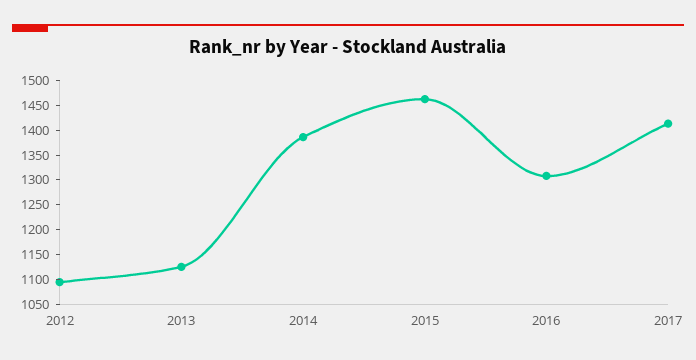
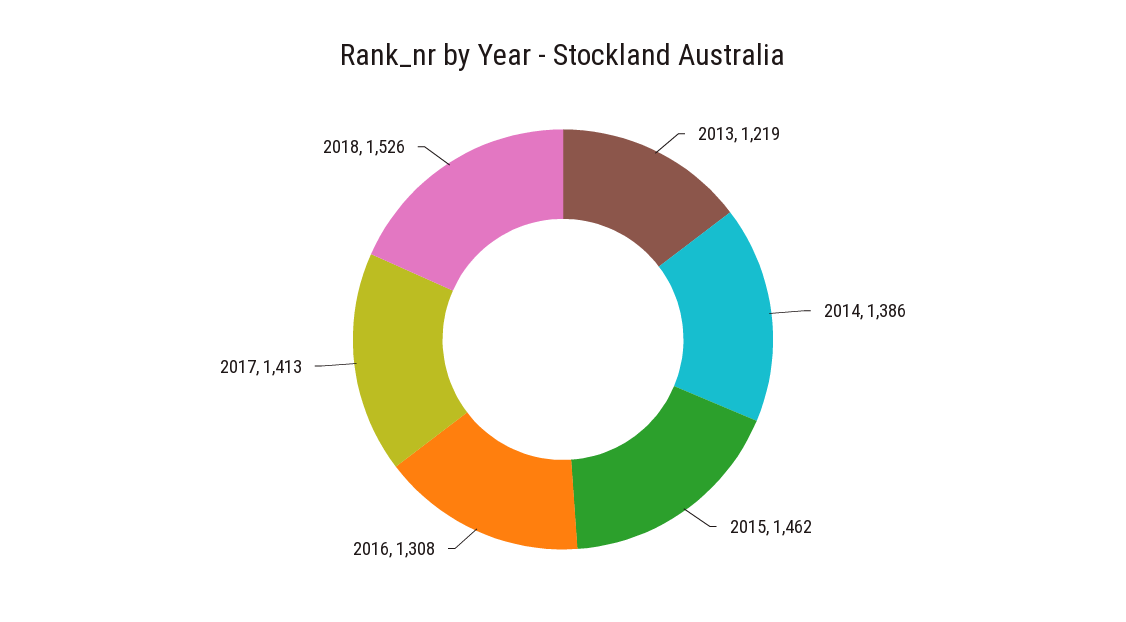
2012: 1100 -> none
2013: 1125 -> 1219
2018: none -> 1526

